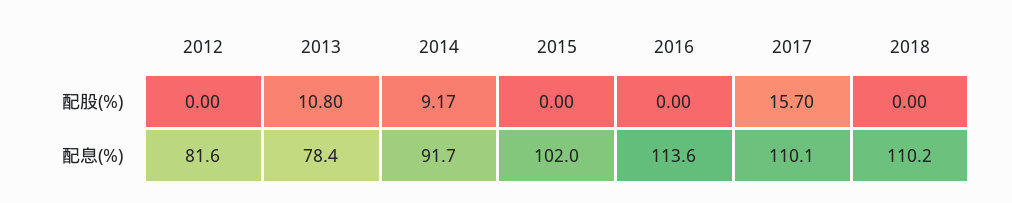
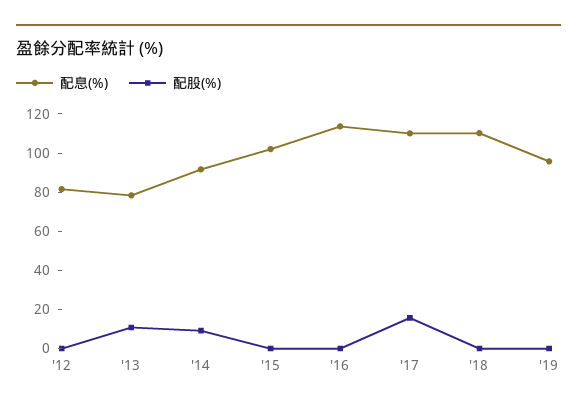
配息(%), '19: none -> 95
配股(%), '19: none -> 0

